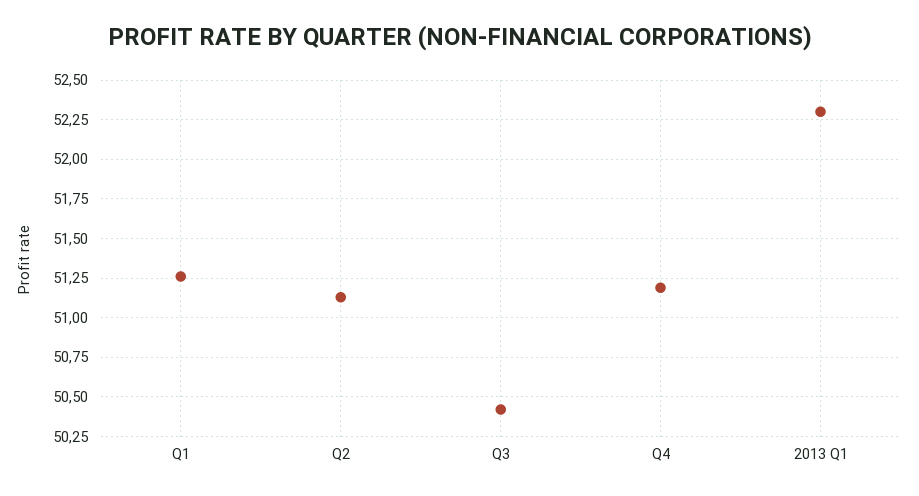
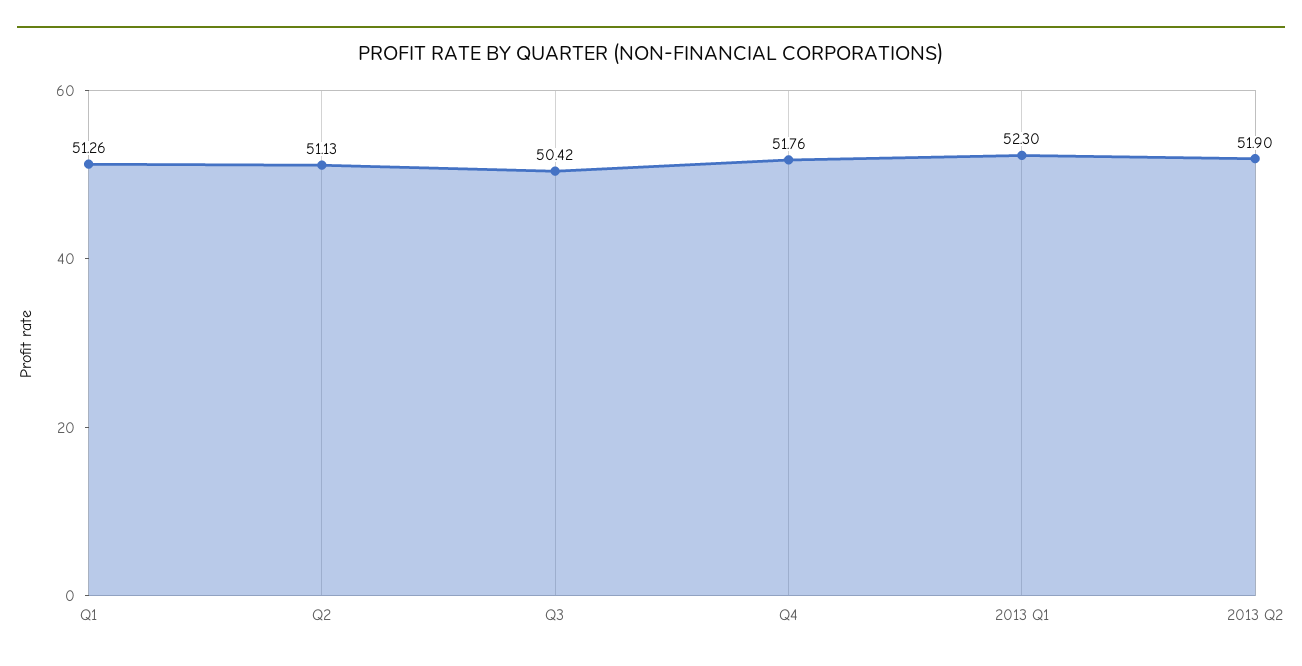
Q4: 51.2 -> 51.76
2013 Q2: none -> 51.9

